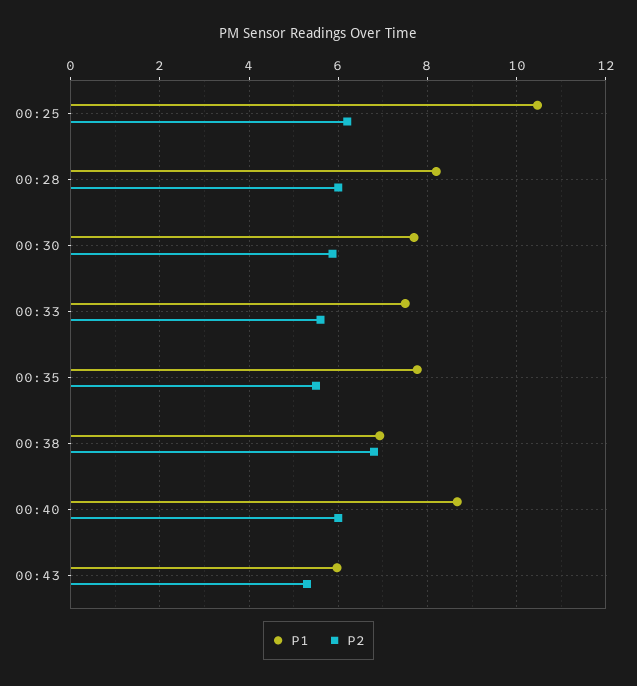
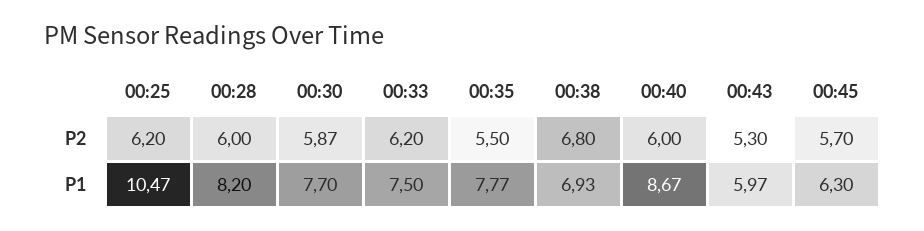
P2, 00:33: 5.6 -> 6.2
P2, 00:45: none -> 5.7
P1, 00:45: none -> 6.3

